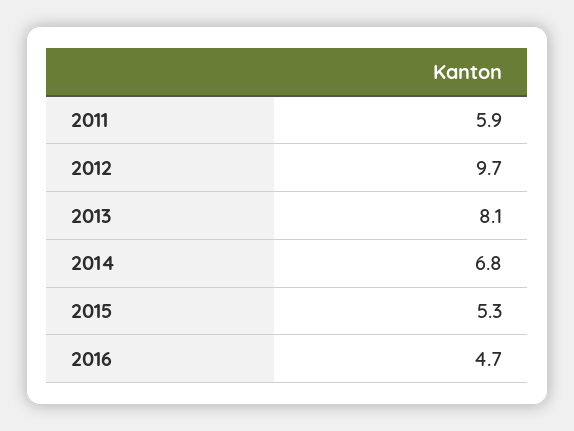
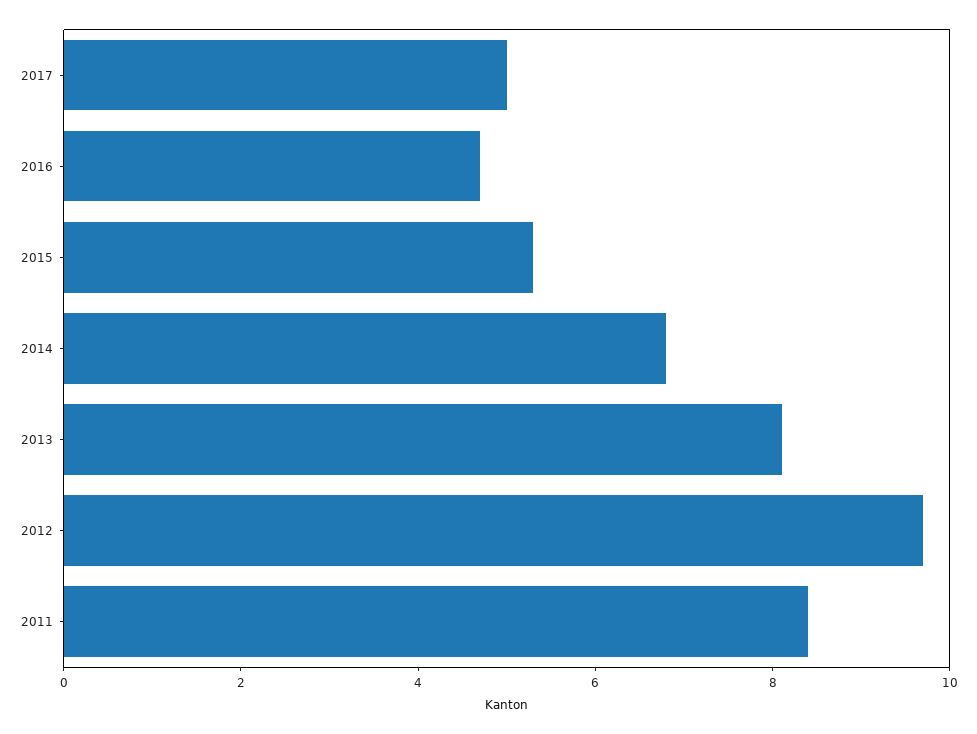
2011: 5.9 -> 8.5
2017: none -> 5

